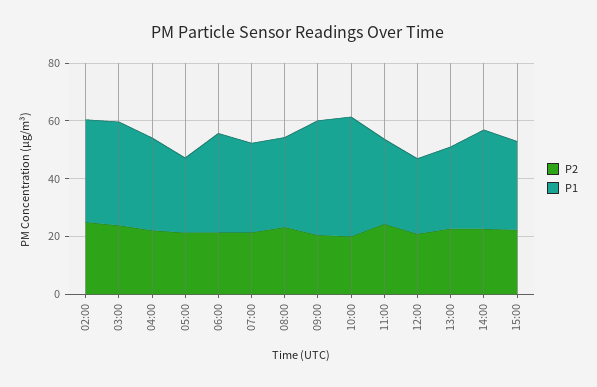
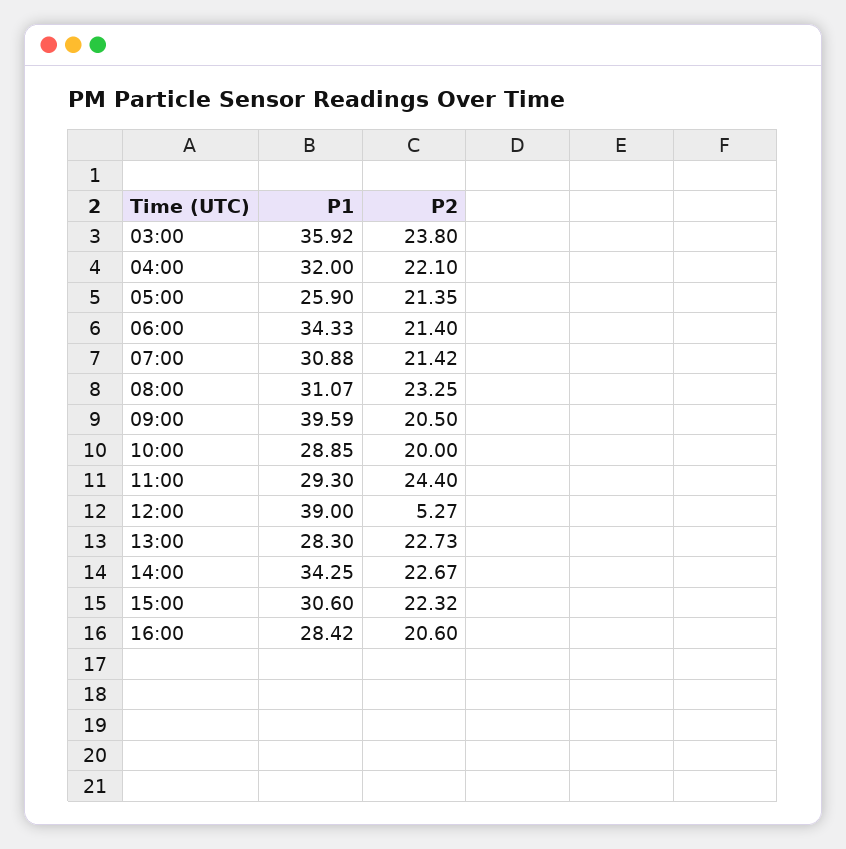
P2, 02:00: 25 -> none
P1, 02:00: 35 -> none
P1, 10:00: 40 -> 28.85
P2, 12:00: 20 -> 5.27
P1, 12:00: 25 -> 39
P1, 16:00: none -> 28.42
P2, 16:00: none -> 20.6

